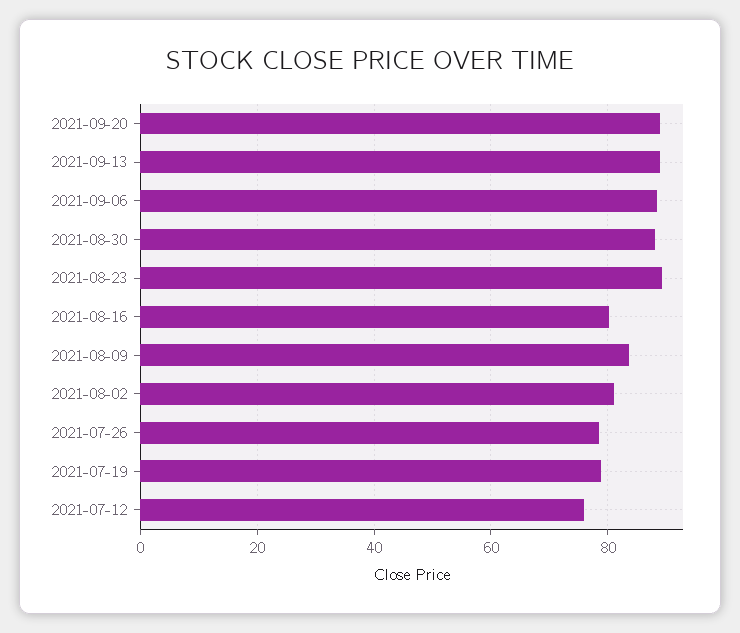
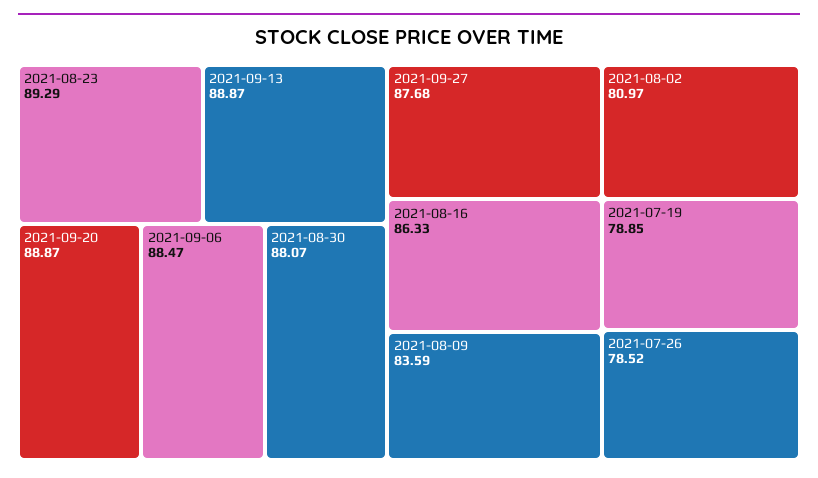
2021-08-16: 80 -> 86.33
2021-07-12: 76 -> none
2021-09-27: none -> 87.68

